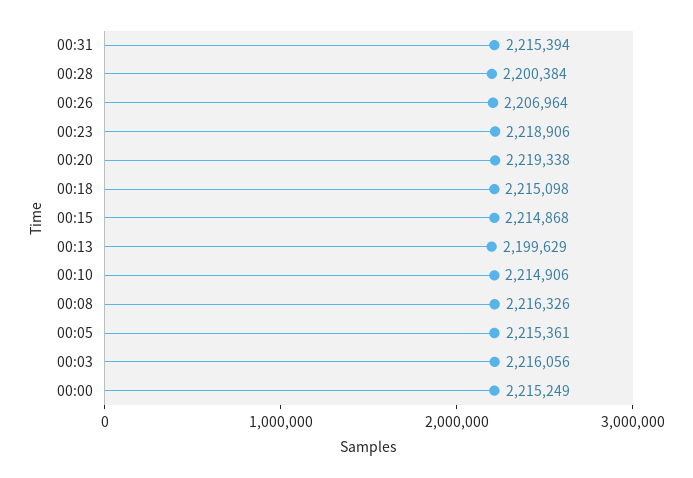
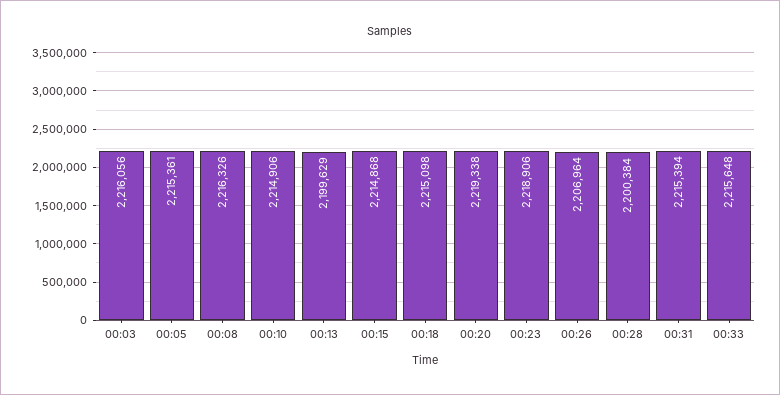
00:00: 2215249 -> none
00:33: none -> 2215648

